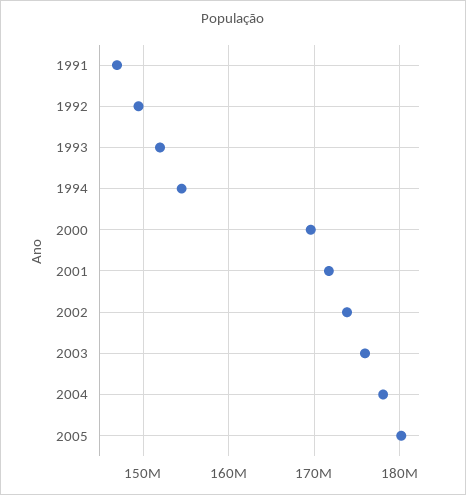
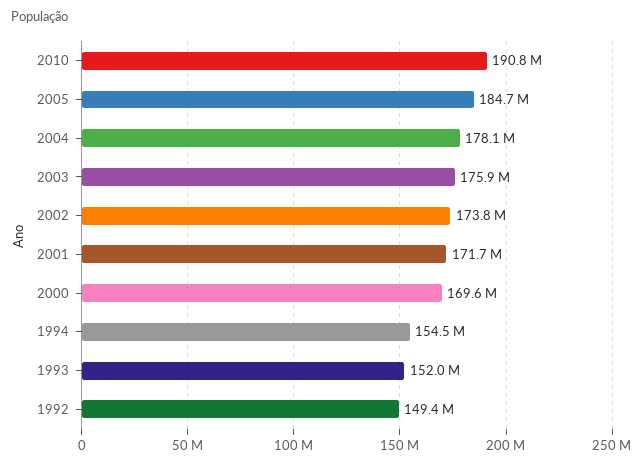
1991: 147000000 -> none
2005: 180000000 -> 184700000
2010: none -> 190800000

